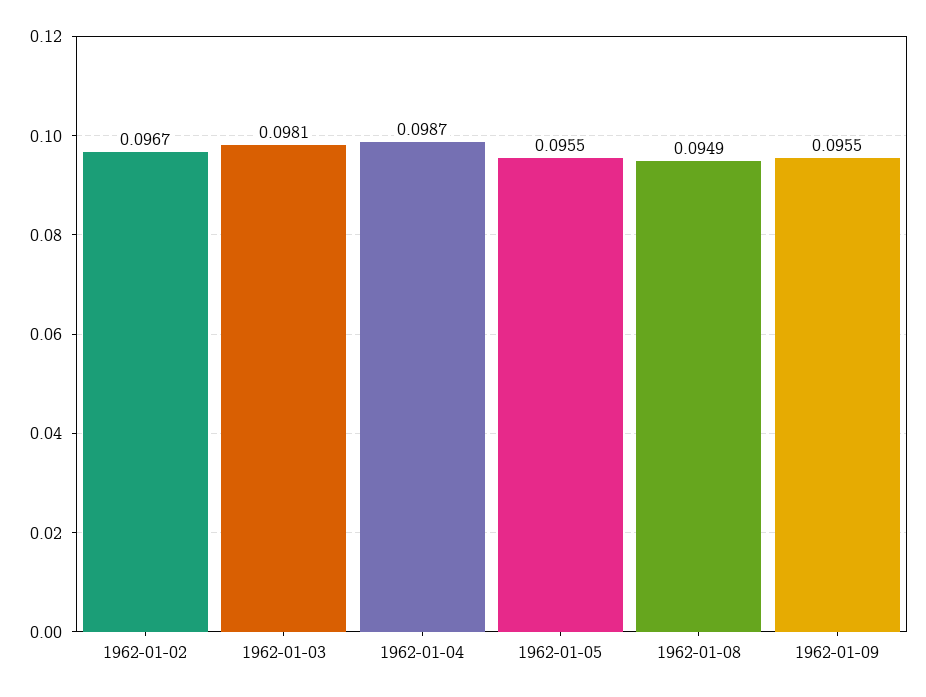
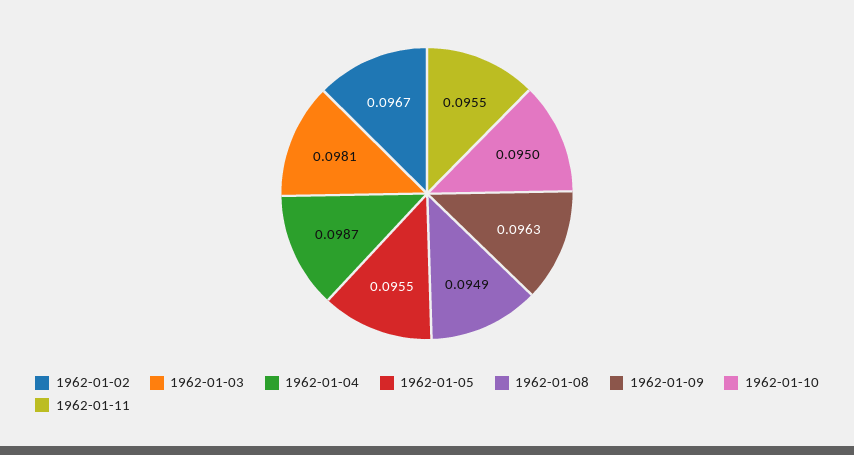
1962-01-09: 0.0955 -> 0.0963
1962-01-10: none -> 0.095
1962-01-11: none -> 0.0955

